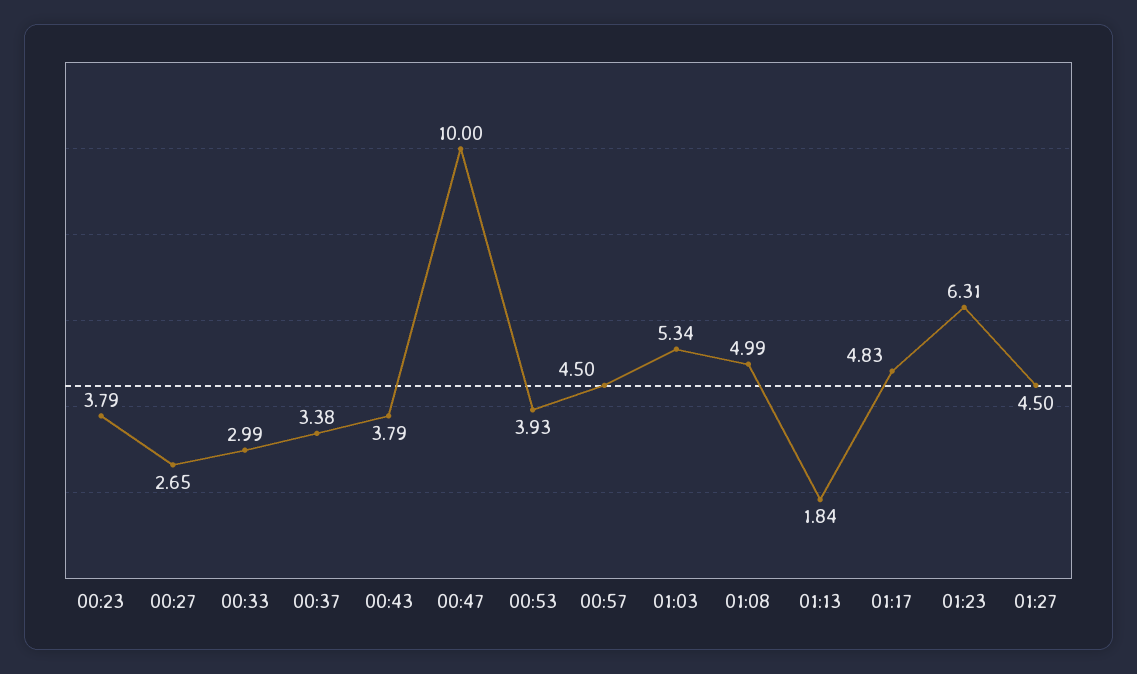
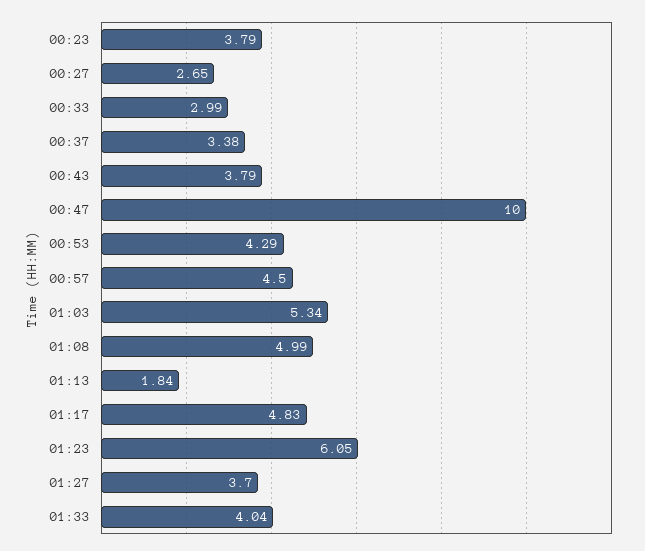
00:53: 3.93 -> 4.29
01:23: 6.31 -> 6.05
01:27: 4.5 -> 3.7
01:33: none -> 4.04

